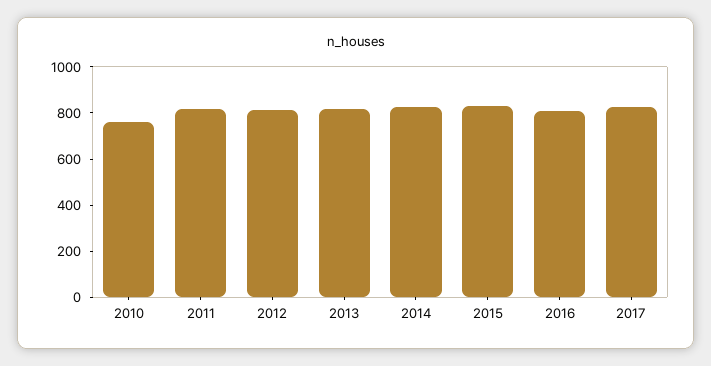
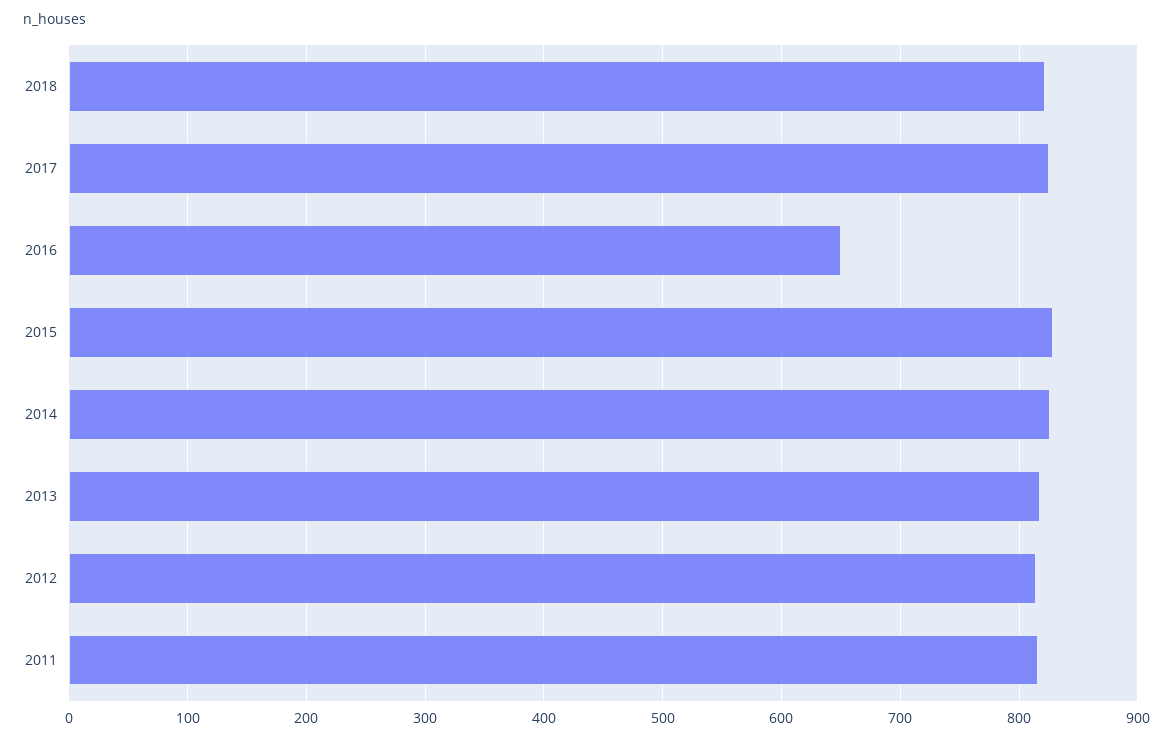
2010: 750 -> none
2016: 800 -> 650
2018: none -> 820

